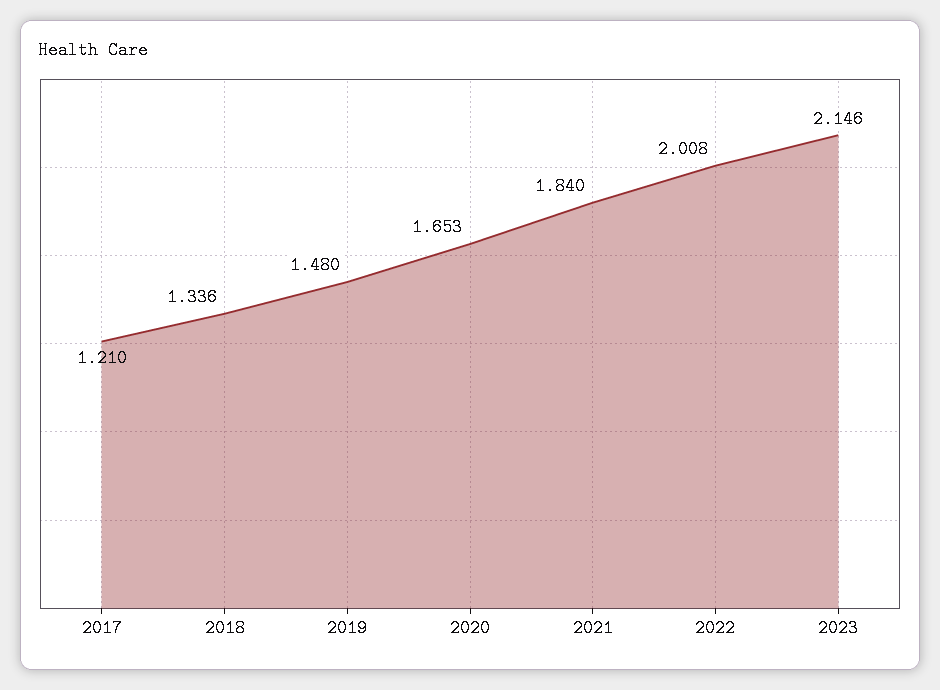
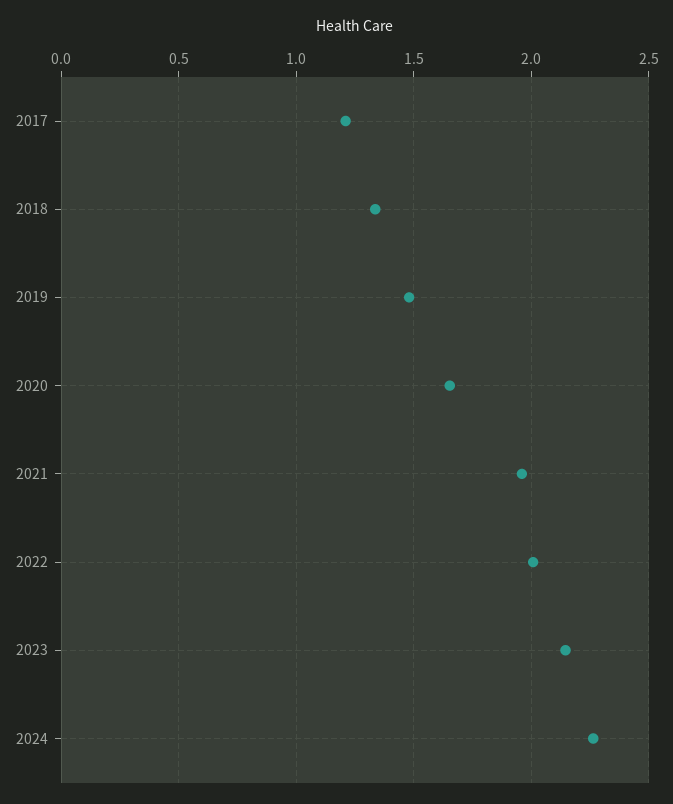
2021: 1.84 -> 1.95
2024: none -> 2.25

